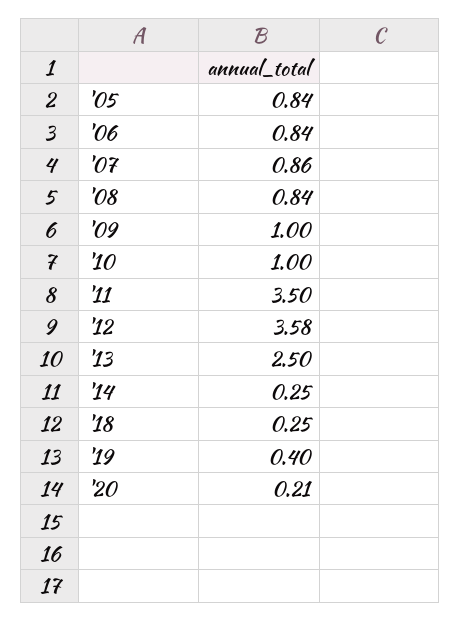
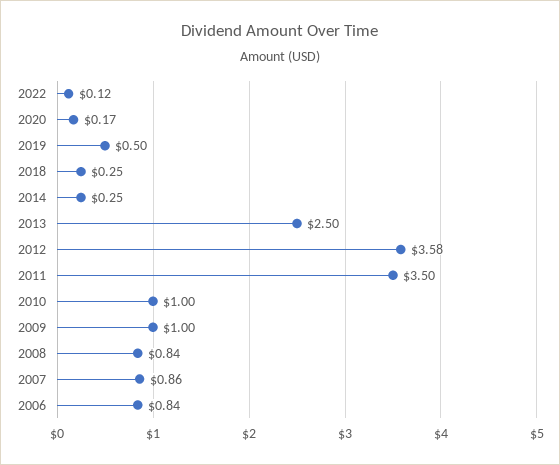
'05: 0.84 -> none
'19: 0.4 -> 0.5
'20: 0.21 -> 0.17
2022: none -> 0.12

